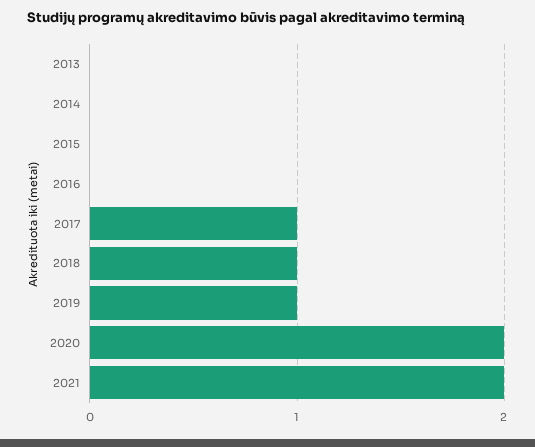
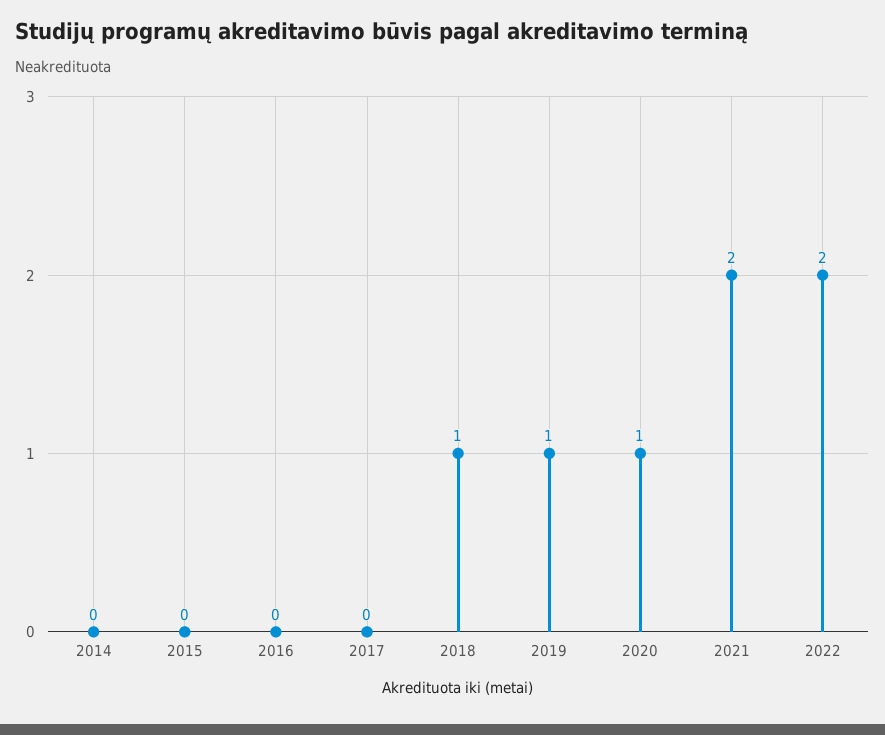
2013: 0 -> none
2017: 1 -> 0
2020: 2 -> 1
2022: none -> 2

